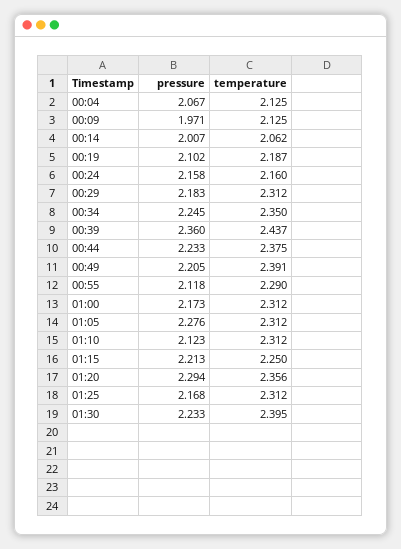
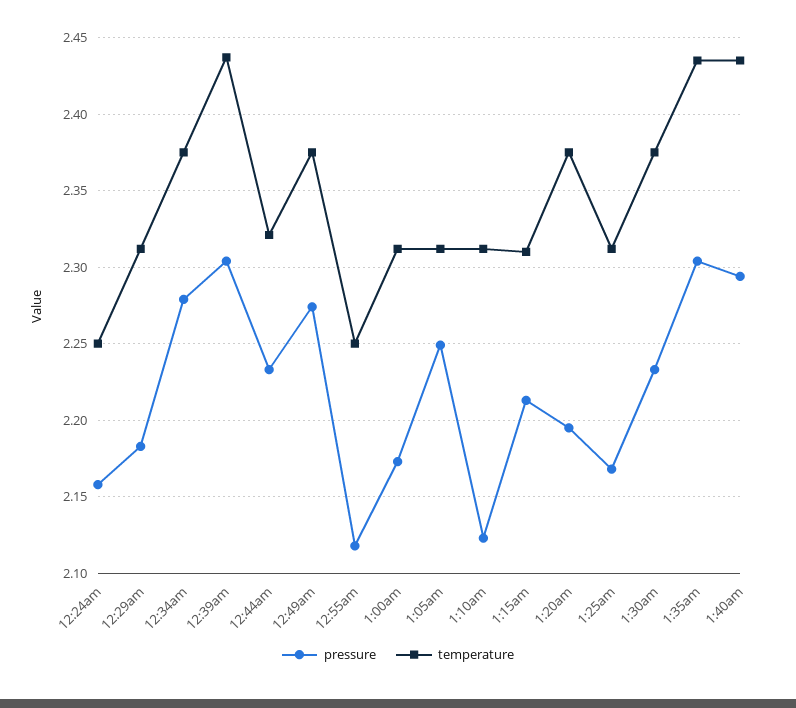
pressure, 00:04: 2.067 -> none
temperature, 00:04: 2.125 -> none
pressure, 00:09: 1.971 -> none
temperature, 00:09: 2.125 -> none
pressure, 00:14: 2.007 -> none
temperature, 00:14: 2.062 -> none
pressure, 00:19: 2.102 -> none
temperature, 00:19: 2.187 -> none
temperature, 00:24: 2.16 -> 2.25
pressure, 00:34: 2.245 -> 2.28
temperature, 00:34: 2.35 -> 2.375
pressure, 00:39: 2.36 -> 2.305
temperature, 00:44: 2.375 -> 2.32
pressure, 00:49: 2.205 -> 2.275
temperature, 00:49: 2.391 -> 2.375
temperature, 00:55: 2.29 -> 2.25
pressure, 01:05: 2.276 -> 2.25
temperature, 01:15: 2.25 -> 2.31
pressure, 01:20: 2.294 -> 2.195
temperature, 01:20: 2.356 -> 2.375
temperature, 01:30: 2.395 -> 2.375
pressure, 1:35am: none -> 2.305
temperature, 1:35am: none -> 2.435
pressure, 1:40am: none -> 2.295
temperature, 1:40am: none -> 2.435

